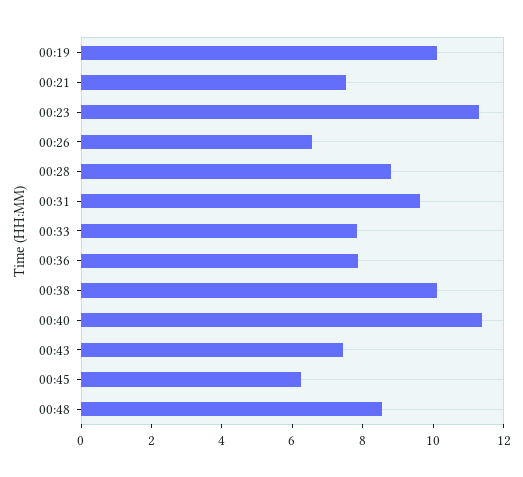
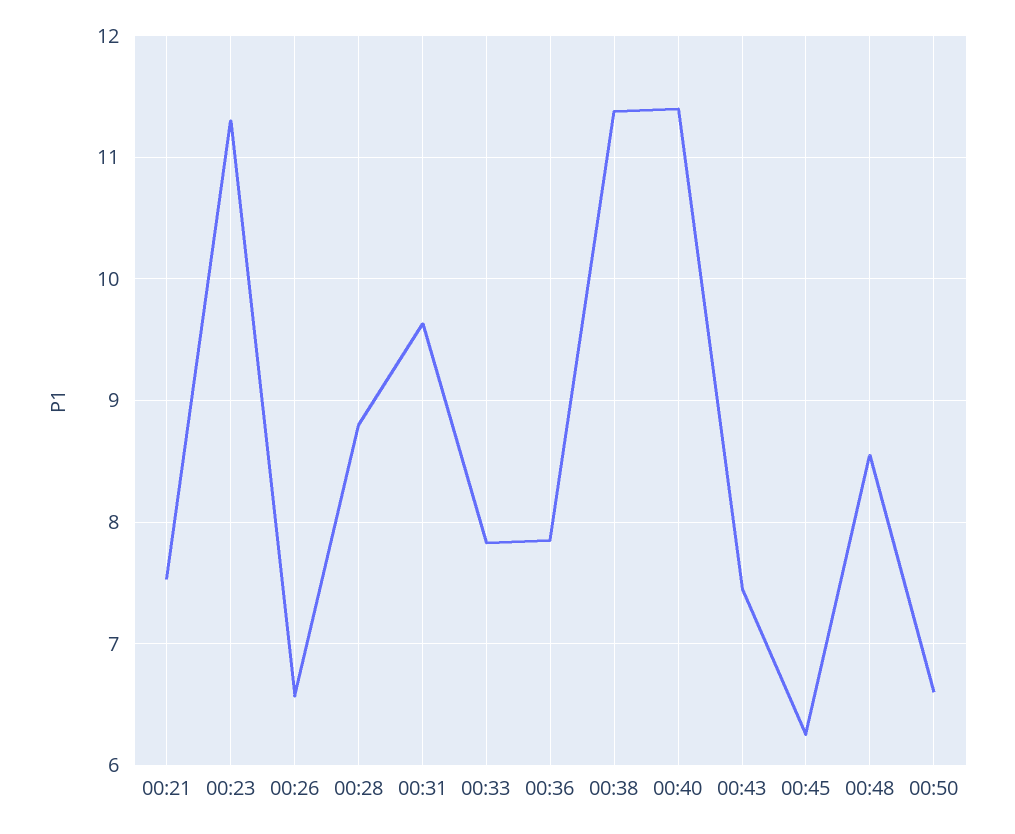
00:19: 10 -> none
00:38: 10 -> 11.4
00:50: none -> 6.6

